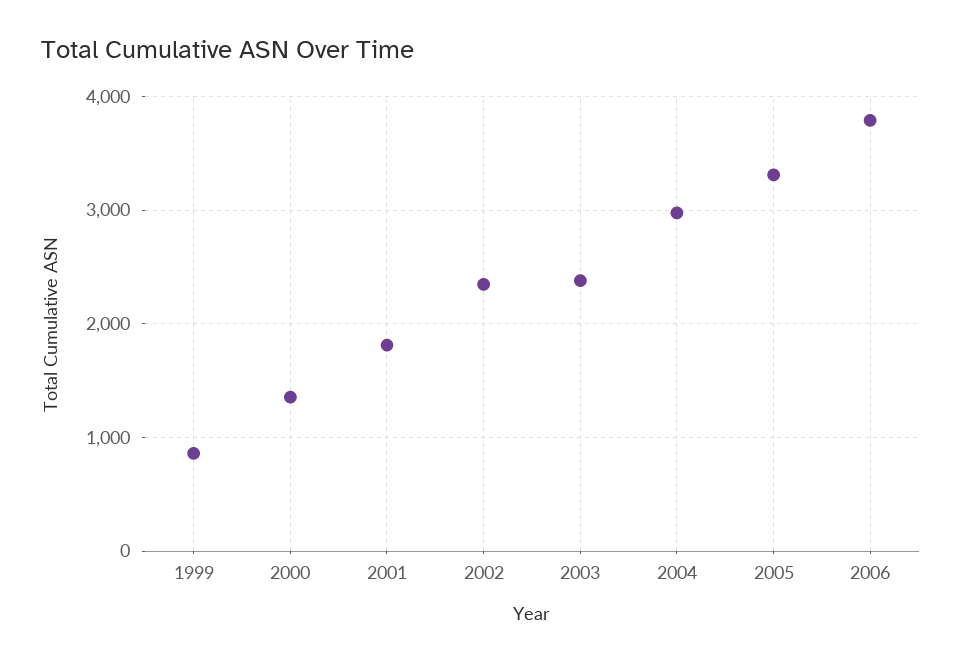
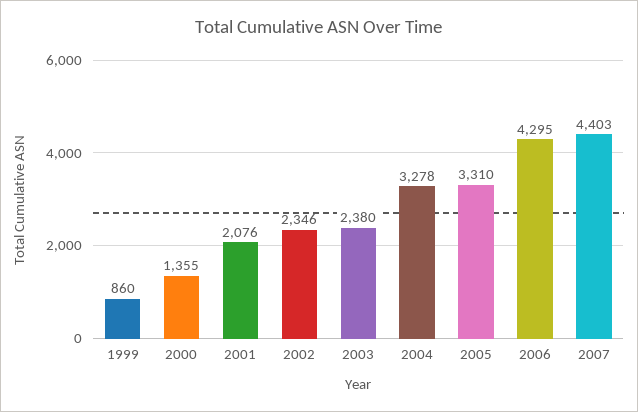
2001: 1800 -> 2076
2004: 3000 -> 3278
2006: 3800 -> 4295
2007: none -> 4403

